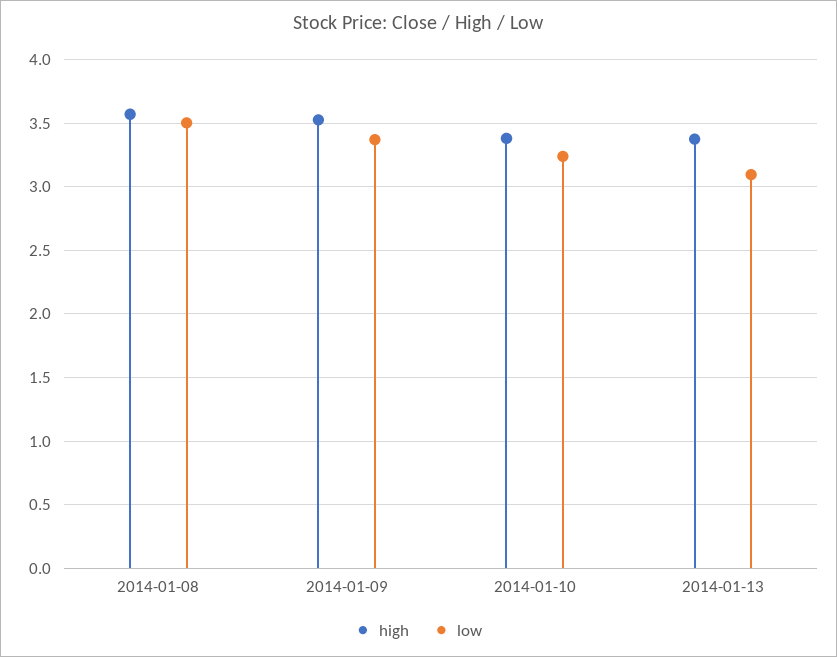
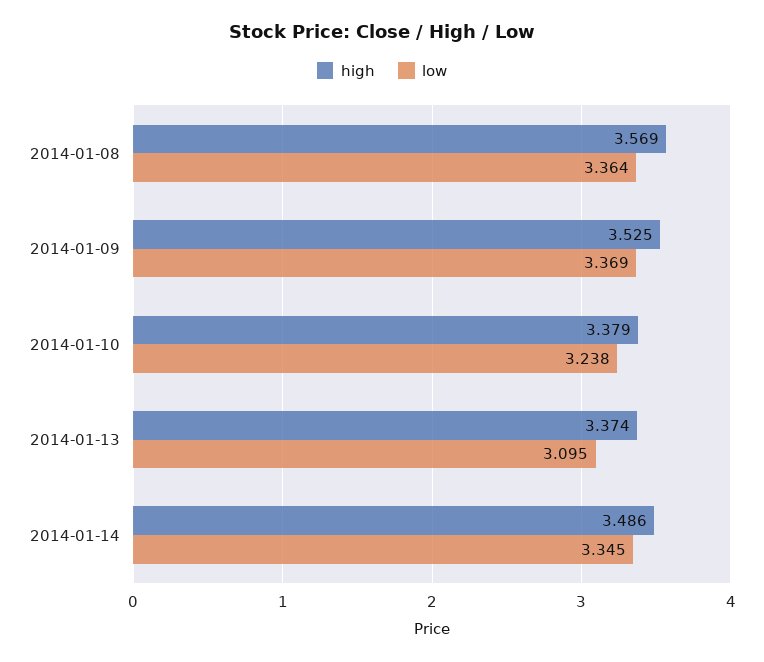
low, 2014-01-08: 3.5 -> 3.364
high, 2014-01-14: none -> 3.486
low, 2014-01-14: none -> 3.345

